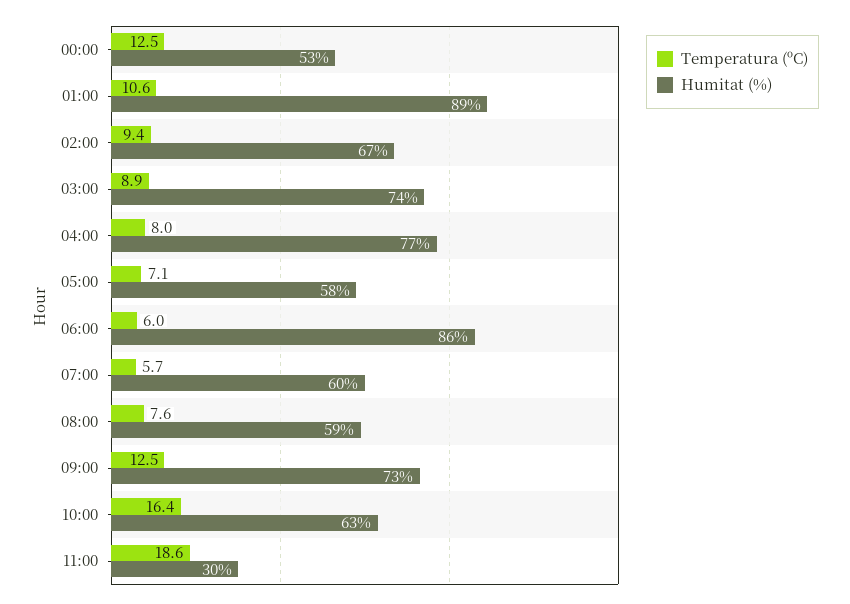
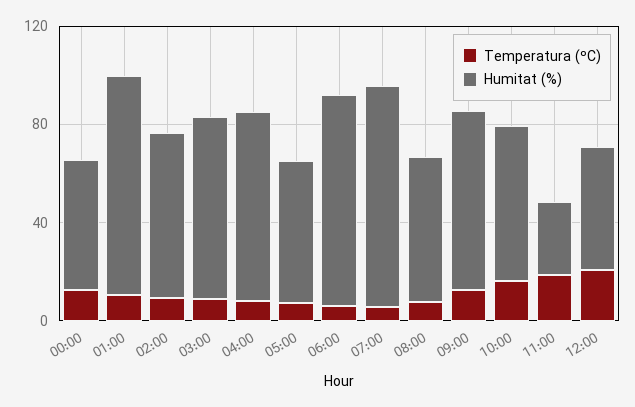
Humitat (%), 07:00: 60 -> 90
Temperatura (ºC), 12:00: none -> 20
Humitat (%), 12:00: none -> 50

